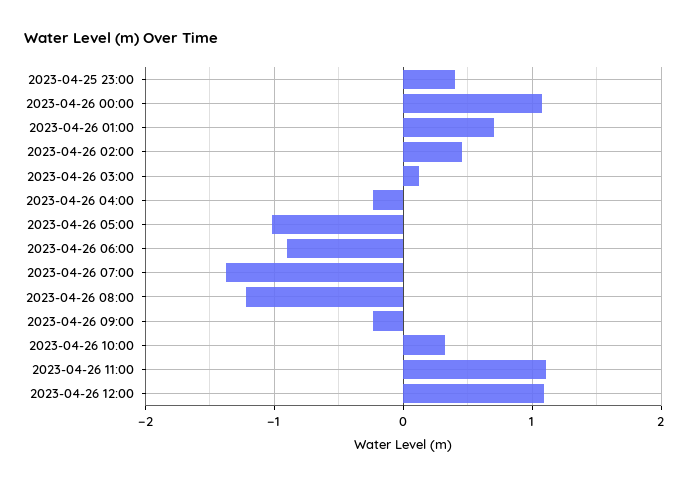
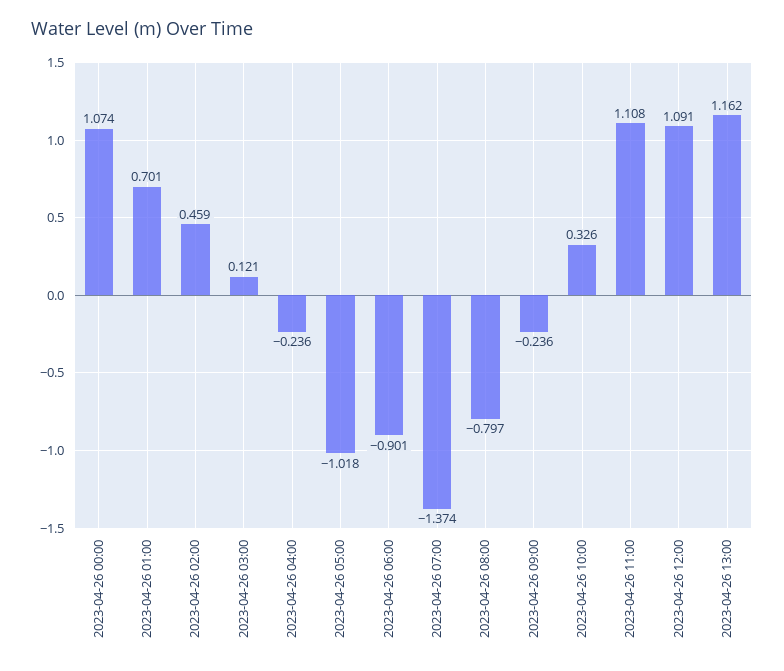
2023-04-25 23:00: 0.4 -> none
2023-04-26 08:00: -1.2 -> -0.797
2023-04-26 13:00: none -> 1.162

